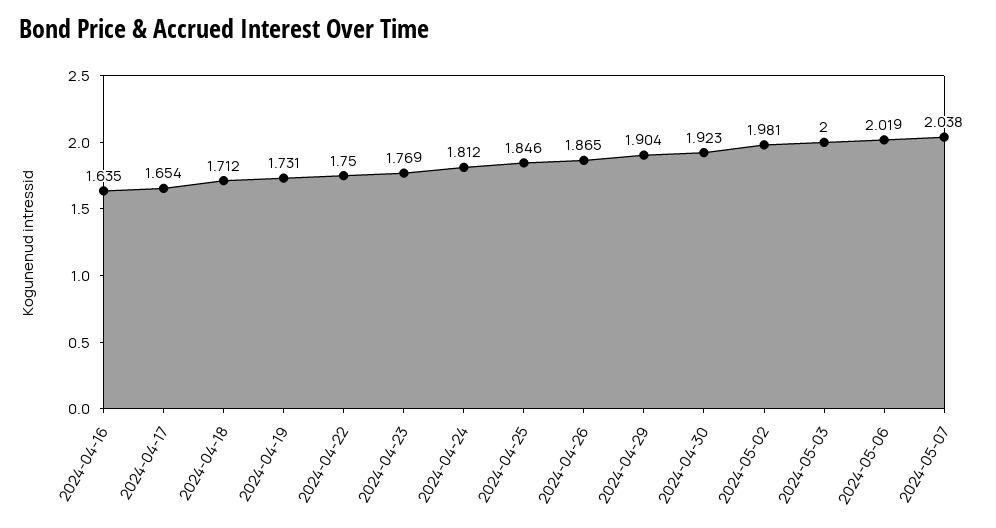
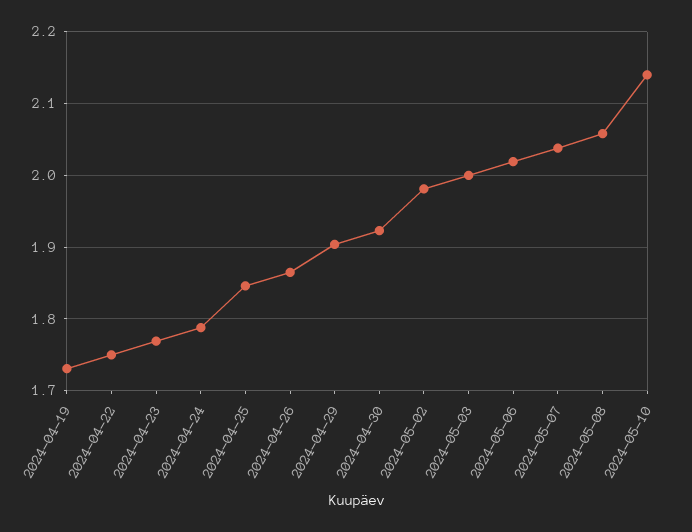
2024-04-16: 1.635 -> none
2024-04-17: 1.654 -> none
2024-04-18: 1.712 -> none
2024-04-24: 1.812 -> 1.79
2024-05-08: none -> 2.06
2024-05-10: none -> 2.14

